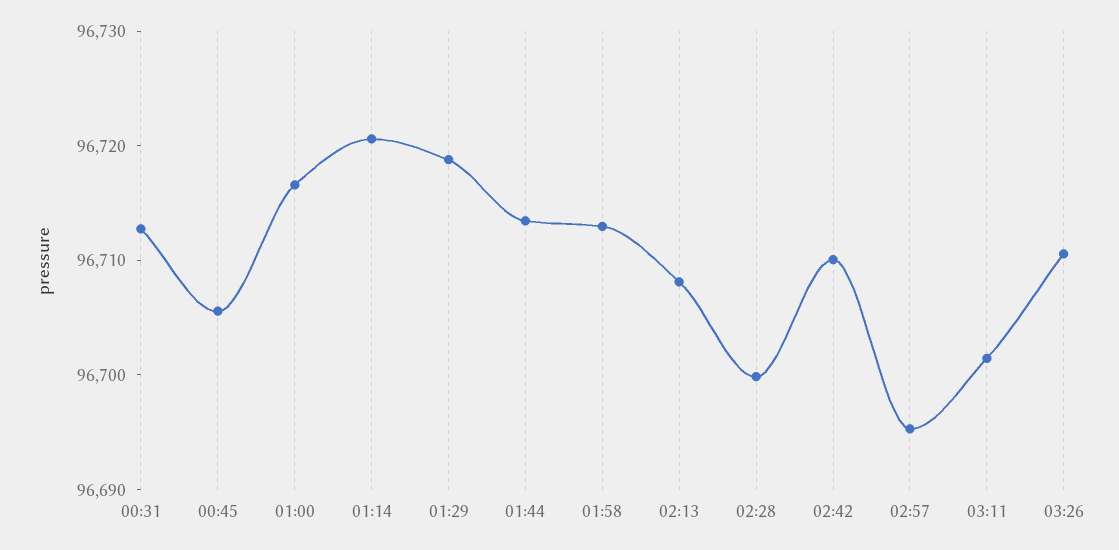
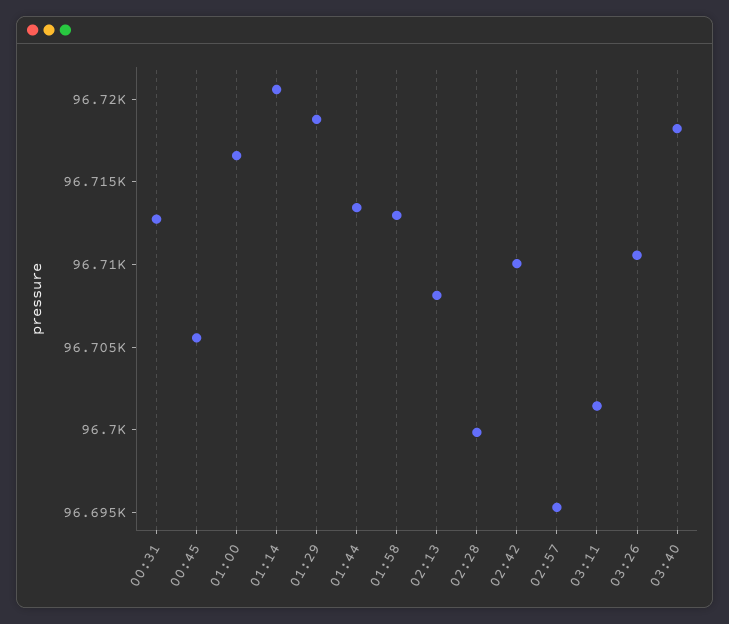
03:40: none -> 96718

